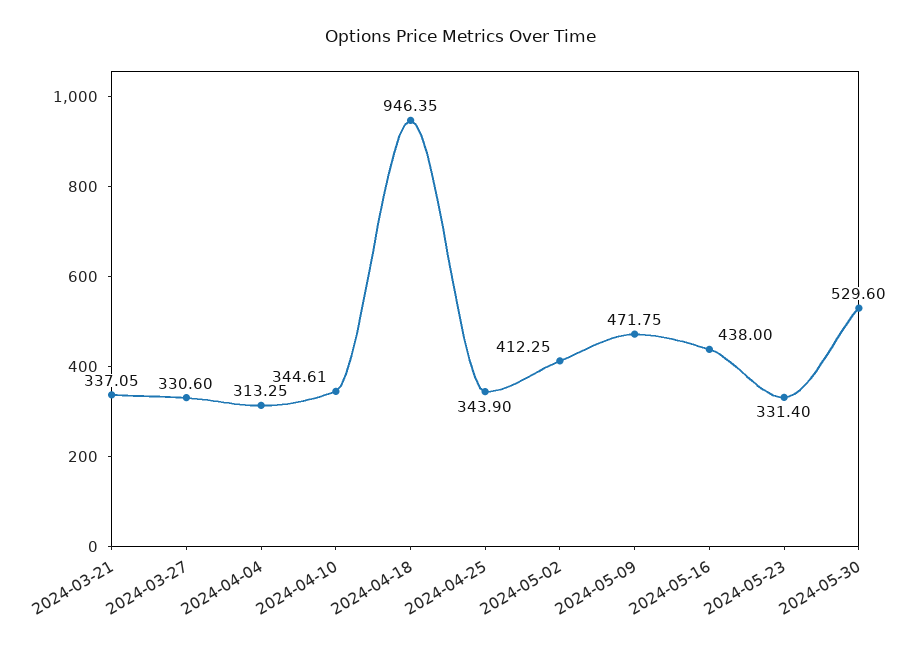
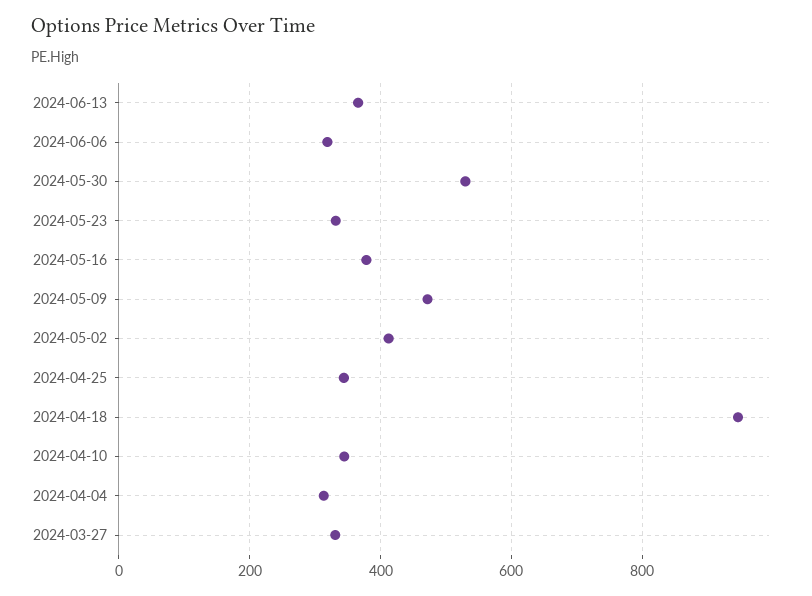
2024-03-21: 337.05 -> none
2024-05-16: 438 -> 380
2024-06-13: none -> 360
2024-06-06: none -> 320

